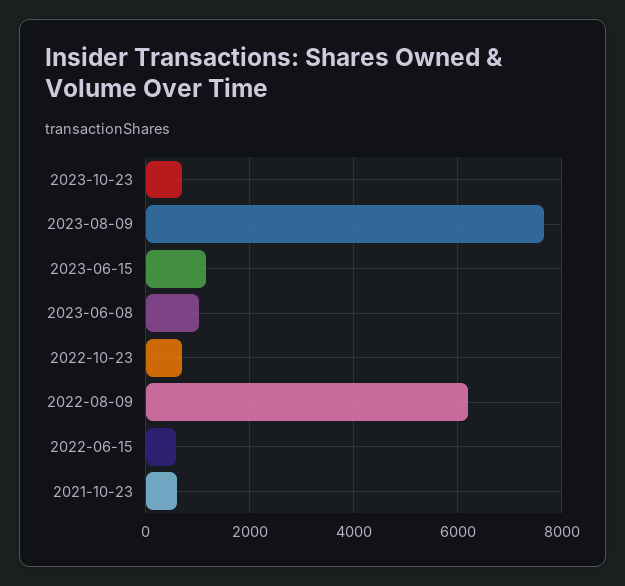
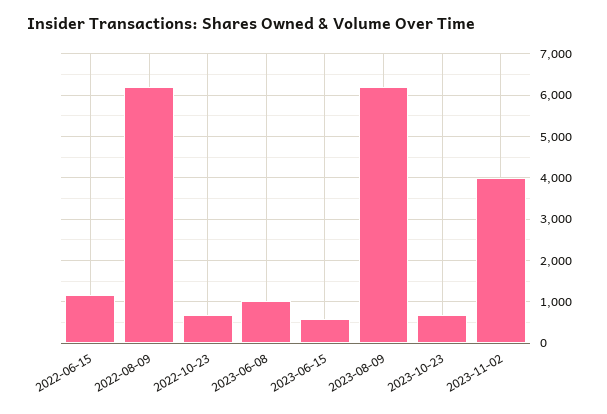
2023-08-09: 7600 -> 6200
2023-06-15: 1200 -> 600
2022-06-15: 600 -> 1200
2021-10-23: 600 -> none
2023-11-02: none -> 4000

